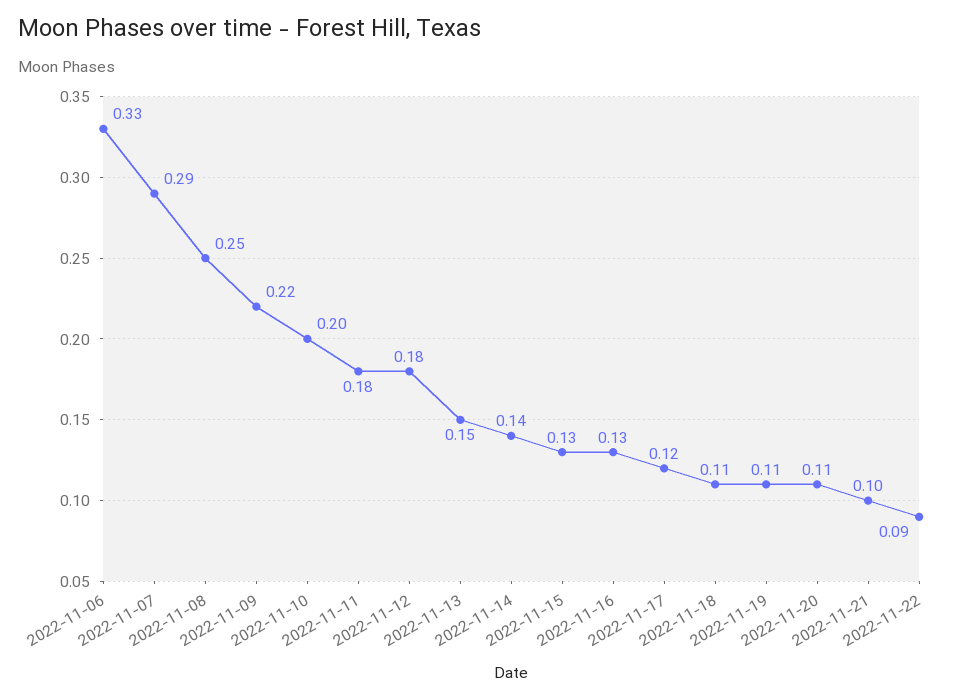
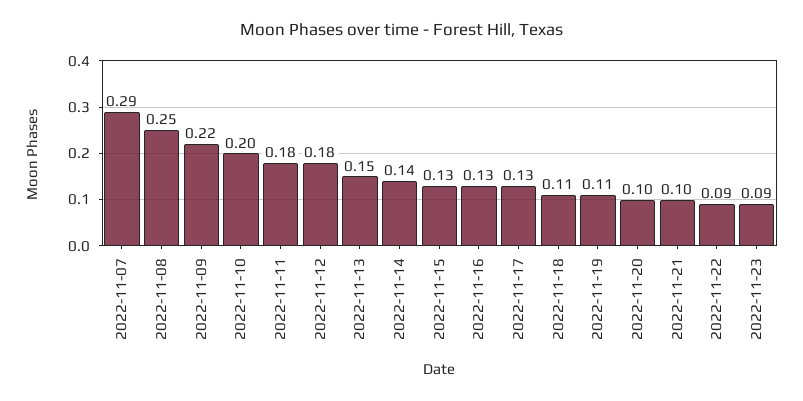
2022-11-06: 0.33 -> none
2022-11-17: 0.12 -> 0.13
2022-11-20: 0.11 -> 0.1
2022-11-23: none -> 0.09

